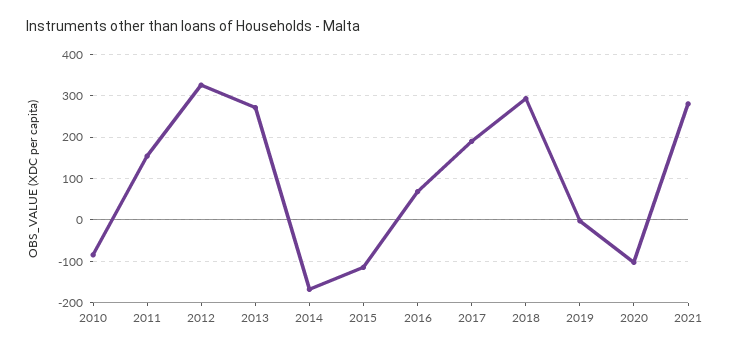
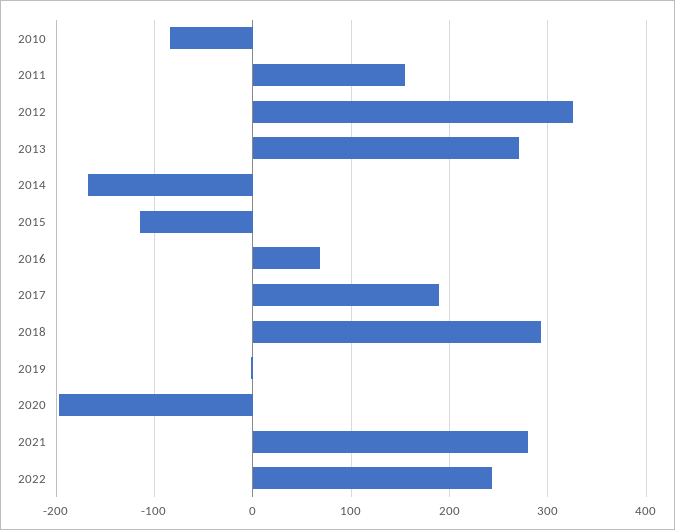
2020: -100 -> -200
2022: none -> 240

